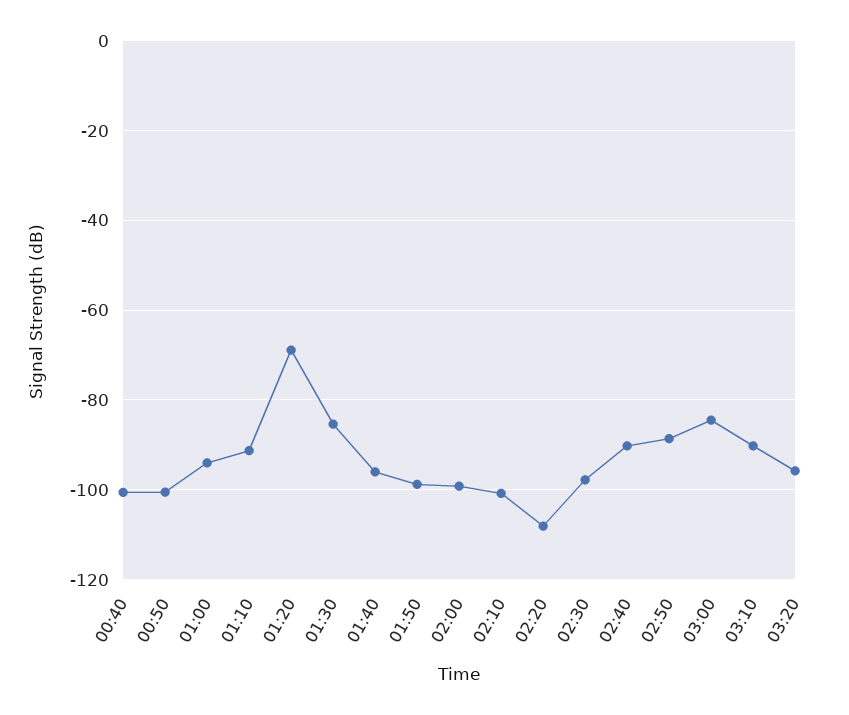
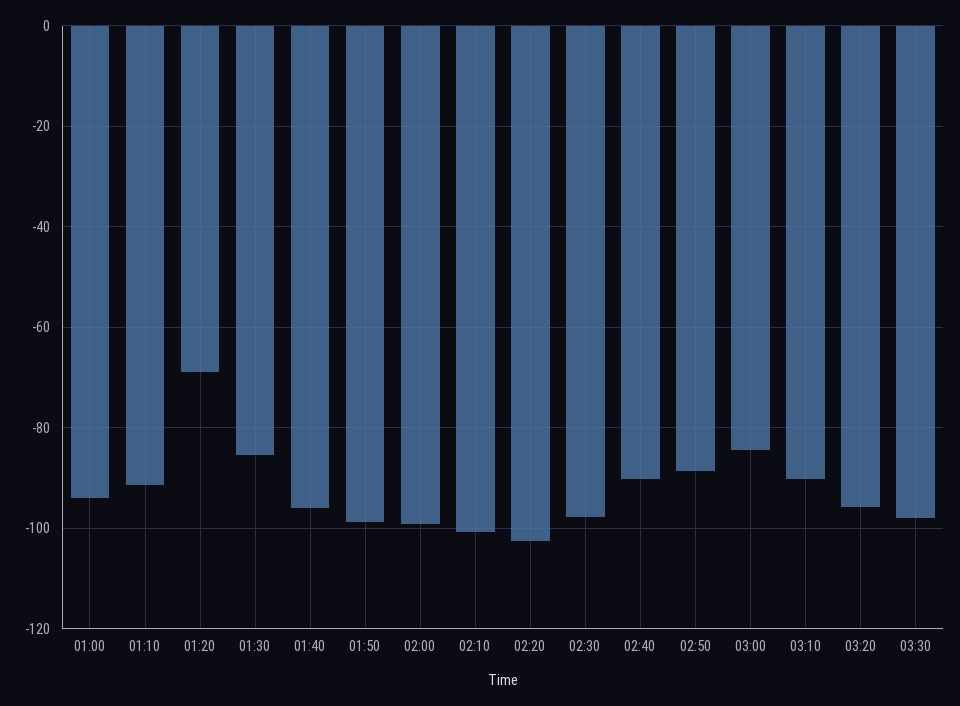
00:40: -100 -> none
00:50: -100 -> none
02:20: -108 -> -102
03:30: none -> -98

